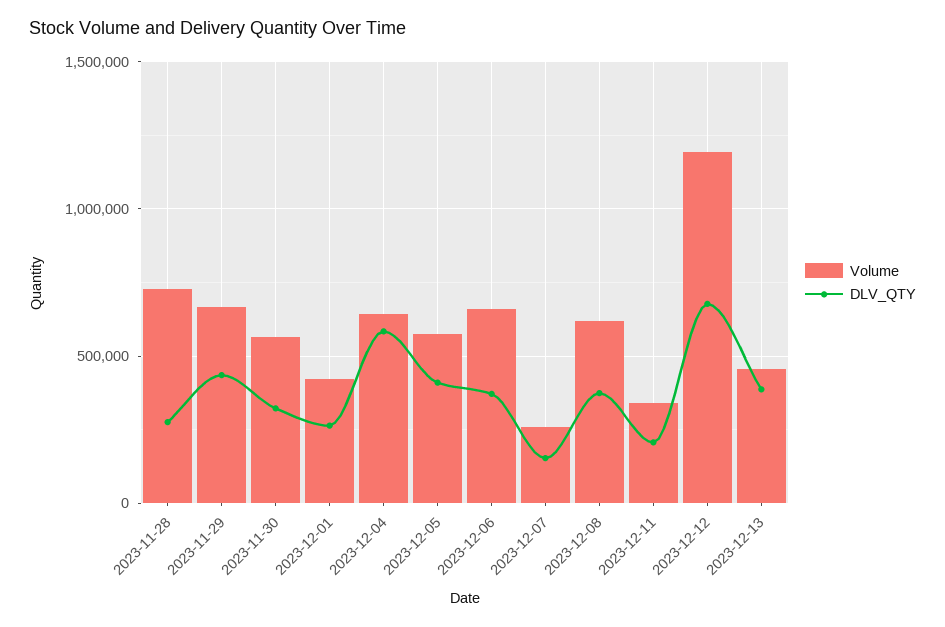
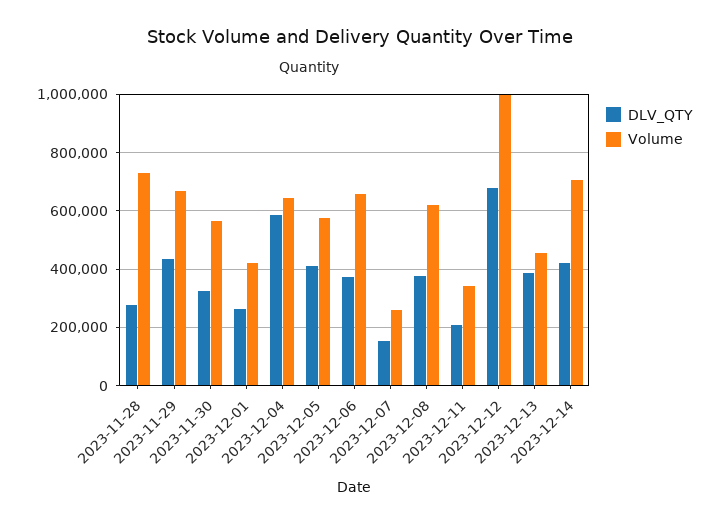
Volume, 2023-12-12: 1200000 -> 1000000
DLV_QTY, 2023-12-14: none -> 425000
Volume, 2023-12-14: none -> 700000

